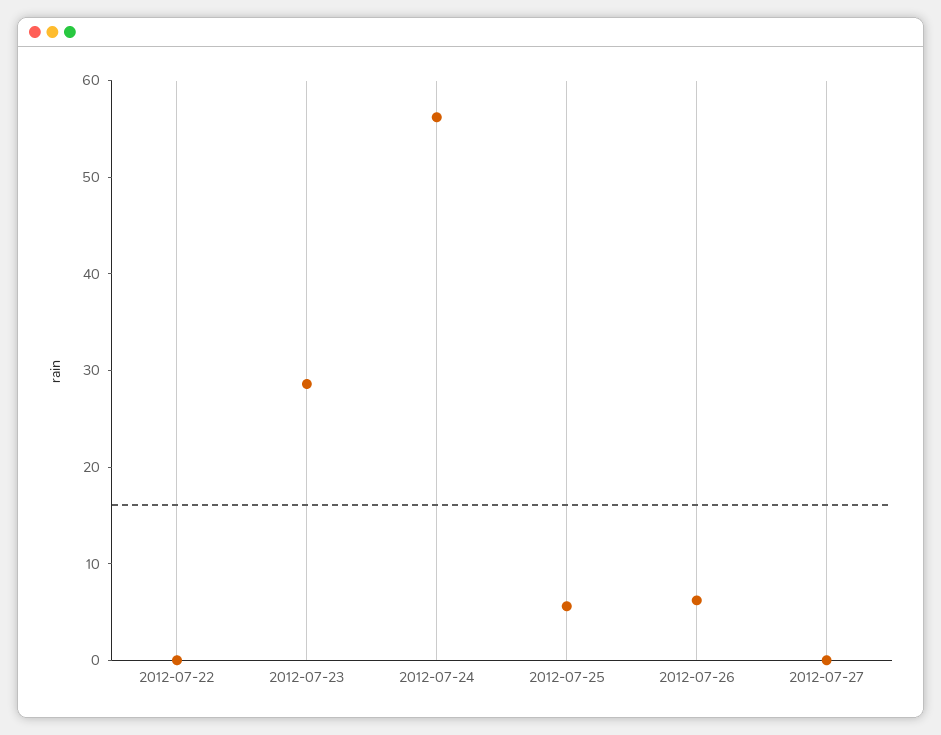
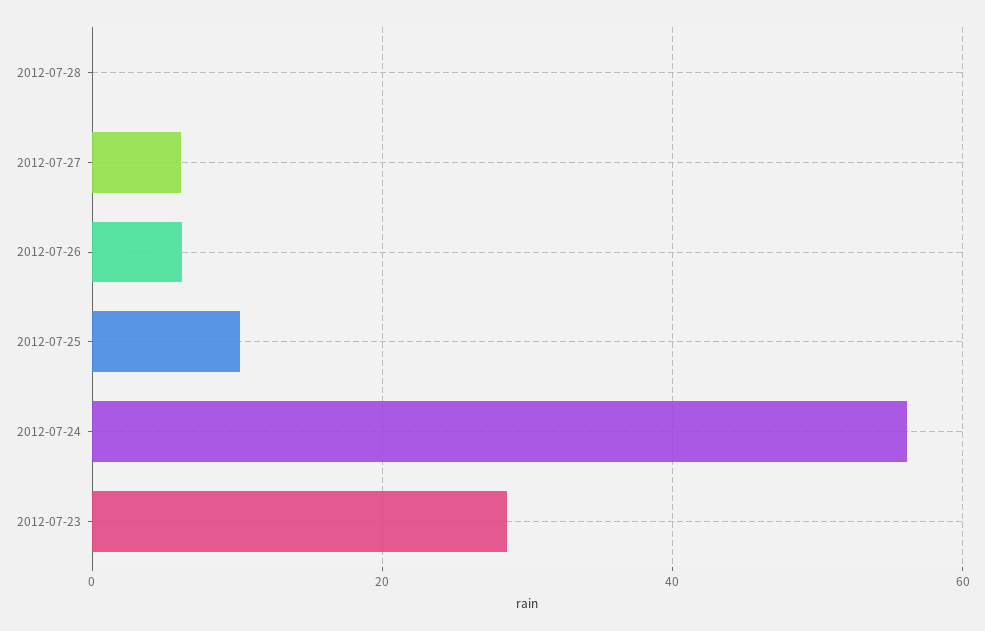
2012-07-22: 0 -> none
2012-07-25: 6 -> 10
2012-07-27: 0 -> 6
2012-07-28: none -> 0

